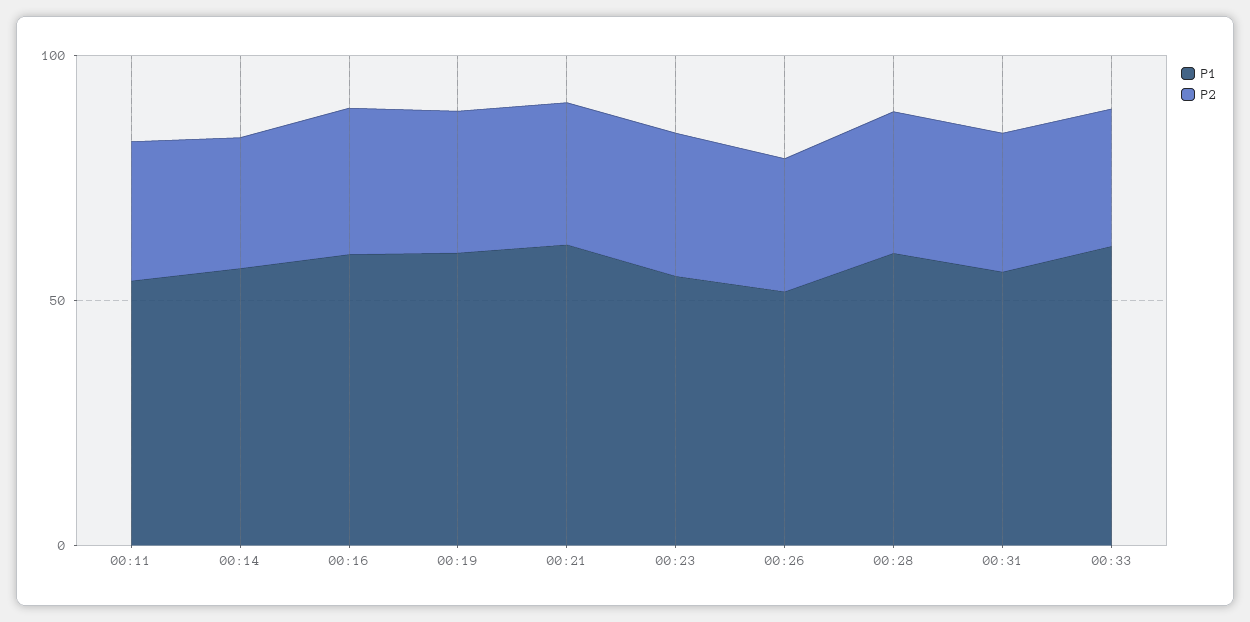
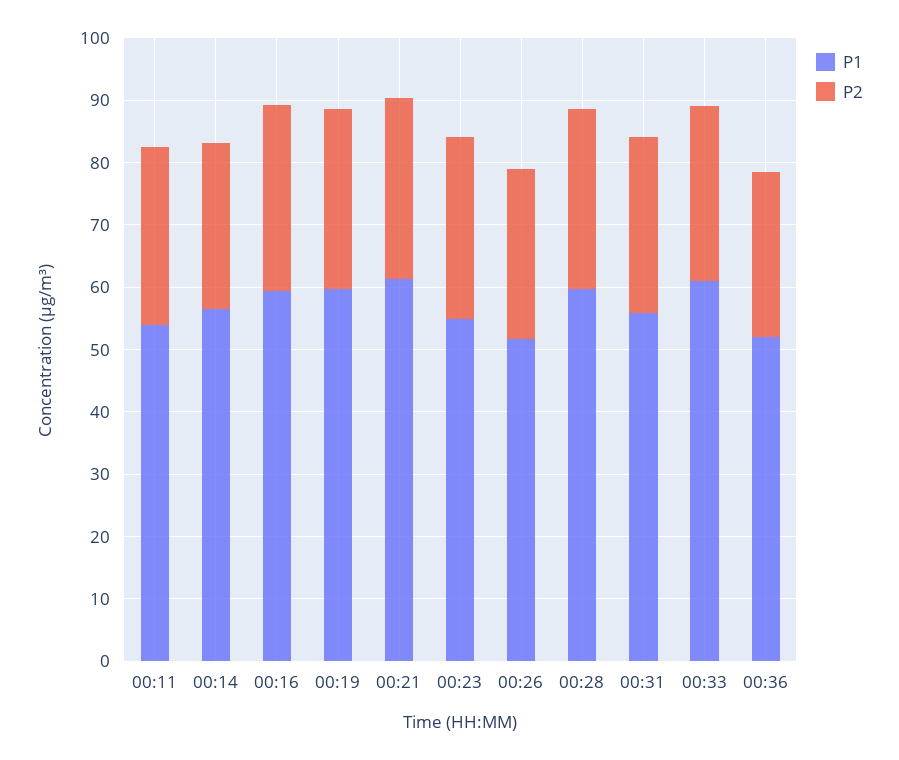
P1, 00:36: none -> 52
P2, 00:36: none -> 26

